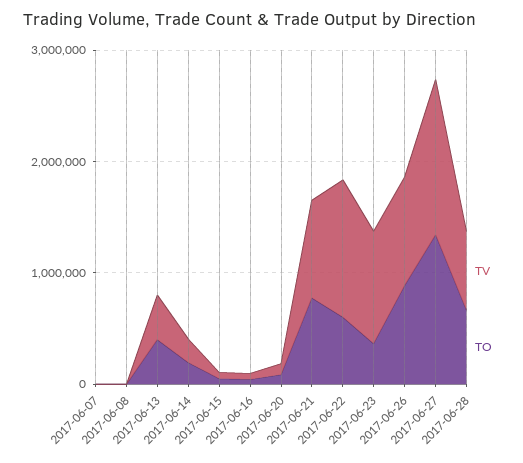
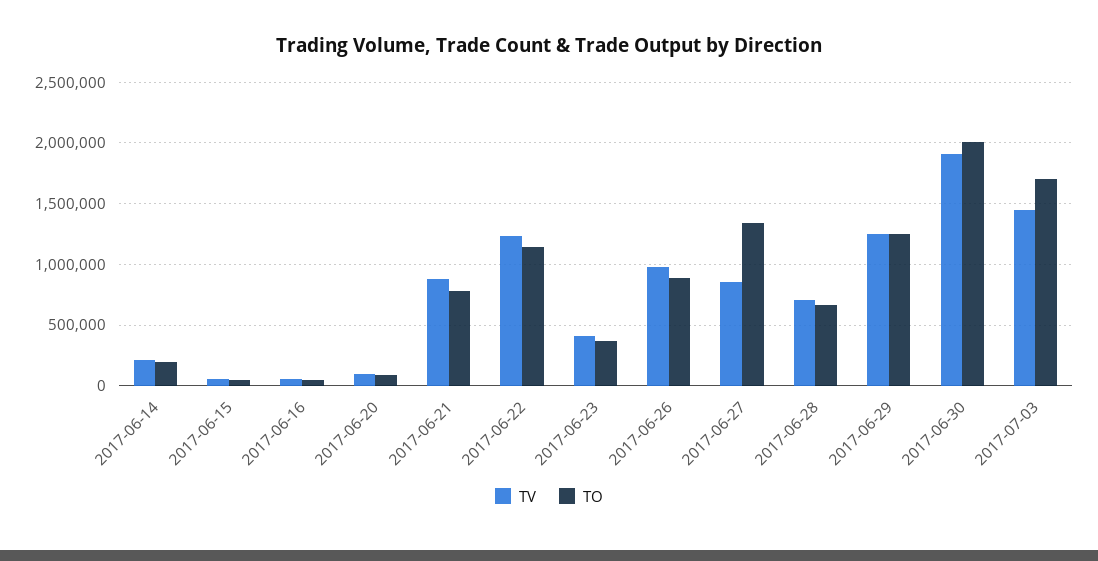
TV, 2017-06-07: 0 -> none
TO, 2017-06-07: 0 -> none
TV, 2017-06-08: 0 -> none
TO, 2017-06-08: 0 -> none
TV, 2017-06-13: 400000 -> none
TO, 2017-06-13: 400000 -> none
TO, 2017-06-22: 600000 -> 1150000
TV, 2017-06-23: 1000000 -> 400000
TV, 2017-06-27: 1400000 -> 850000
TV, 2017-06-29: none -> 1250000
TO, 2017-06-29: none -> 1250000
TV, 2017-06-30: none -> 1900000
TO, 2017-06-30: none -> 2000000
TV, 2017-07-03: none -> 1450000
TO, 2017-07-03: none -> 1700000

